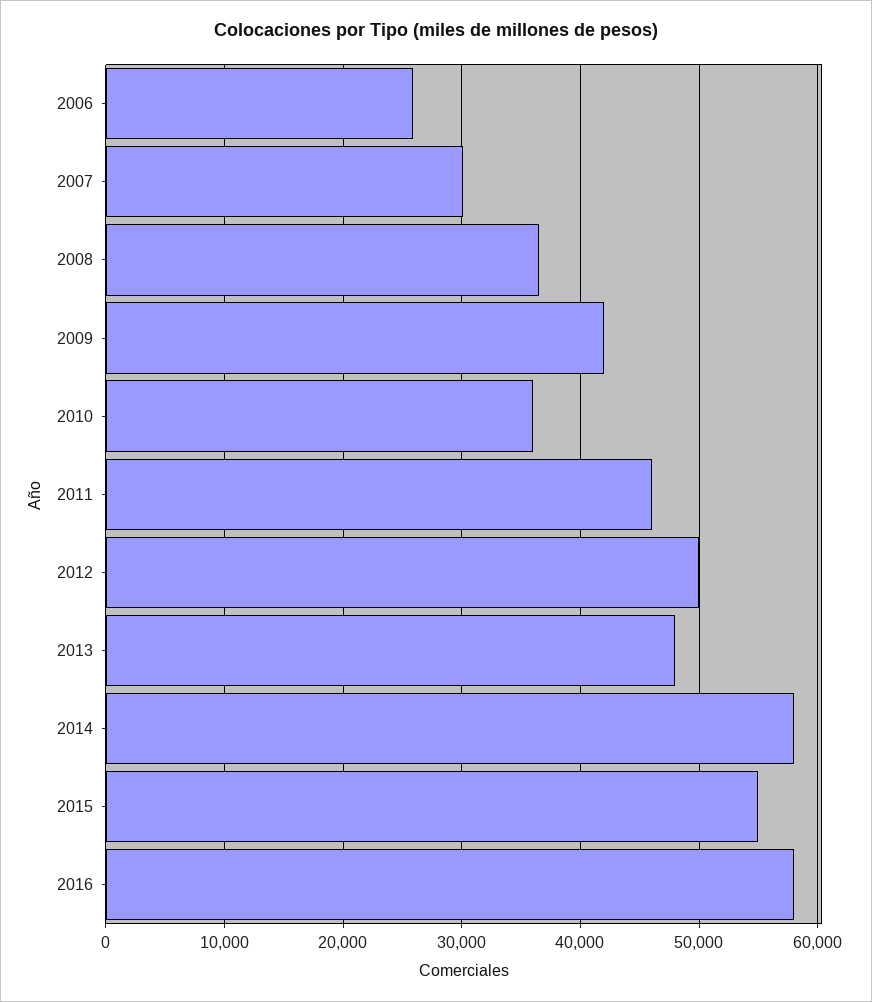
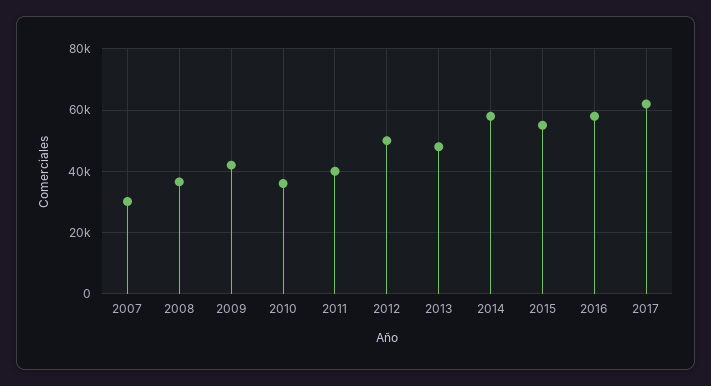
2006: 26000 -> none
2011: 46000 -> 40000
2017: none -> 62000

